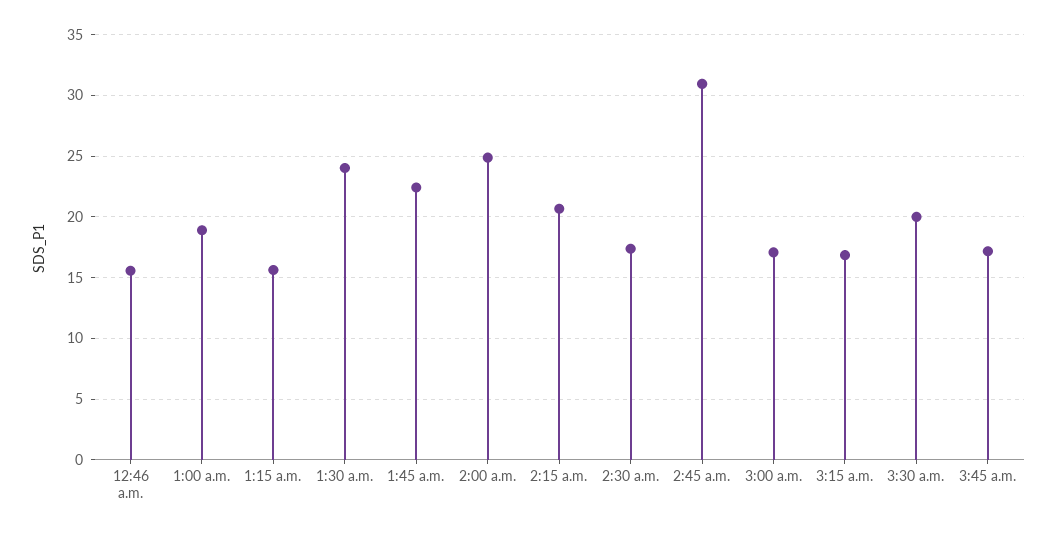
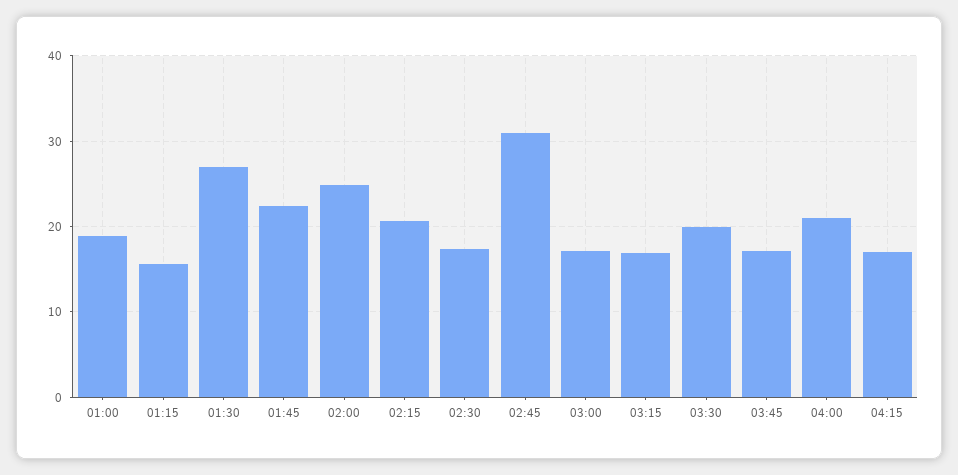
12:46 a.m.: 15.5 -> none
1:30 a.m.: 24 -> 27
04:00: none -> 21
04:15: none -> 17

